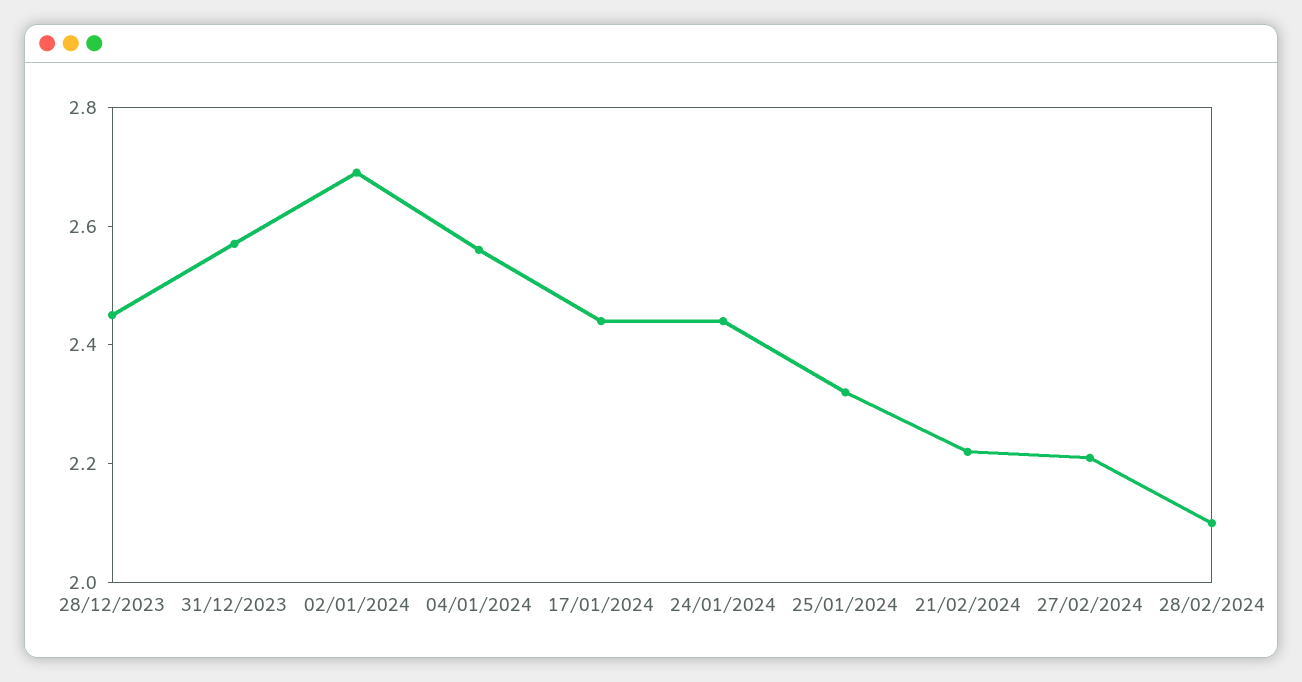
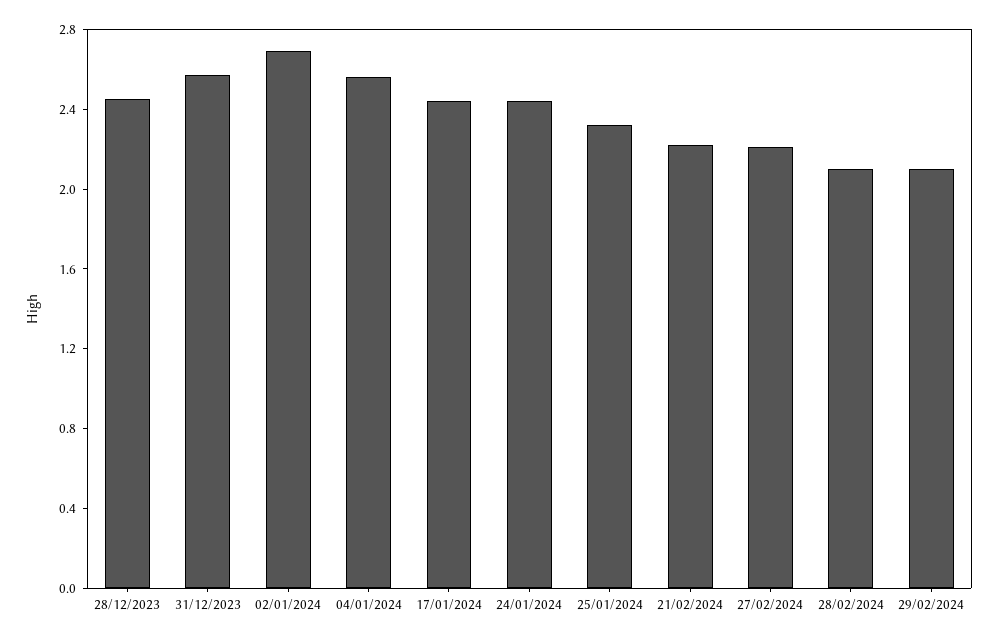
29/02/2024: none -> 2.1

